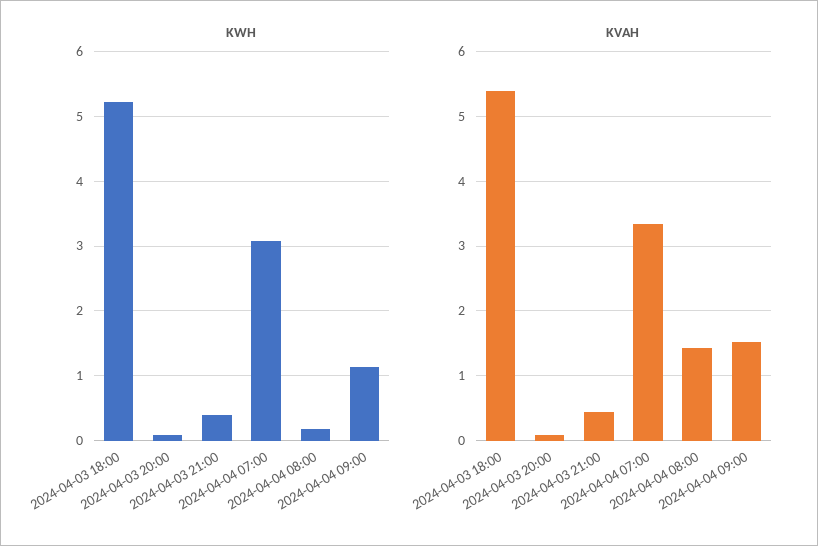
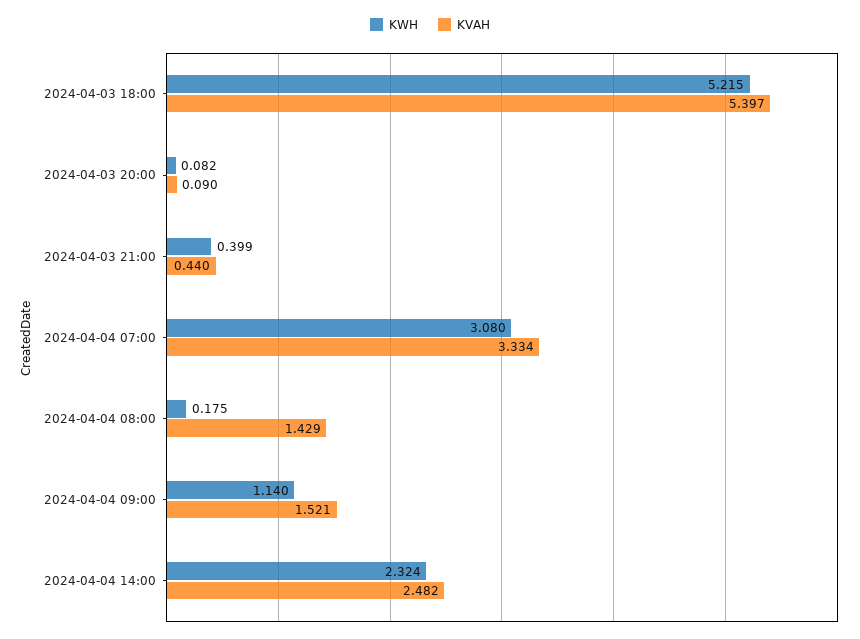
KWH, 2024-04-04 14:00: none -> 2.324
KVAH, 2024-04-04 14:00: none -> 2.482

